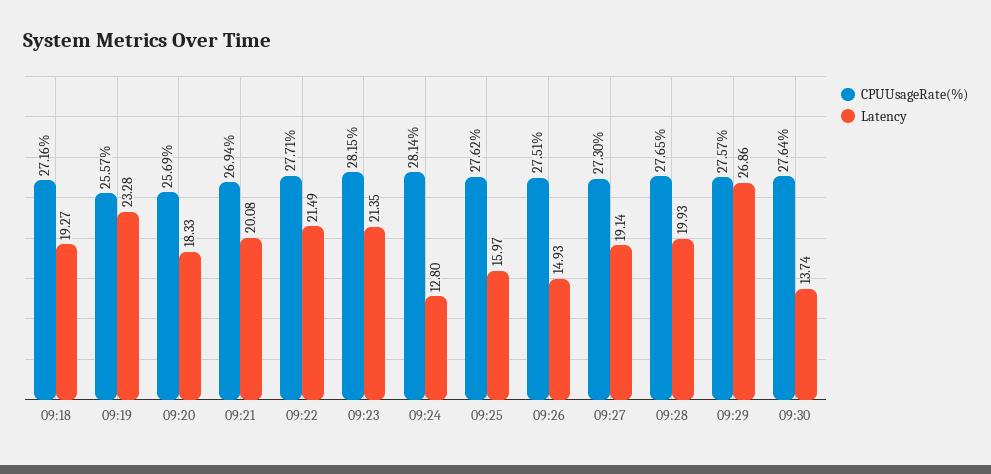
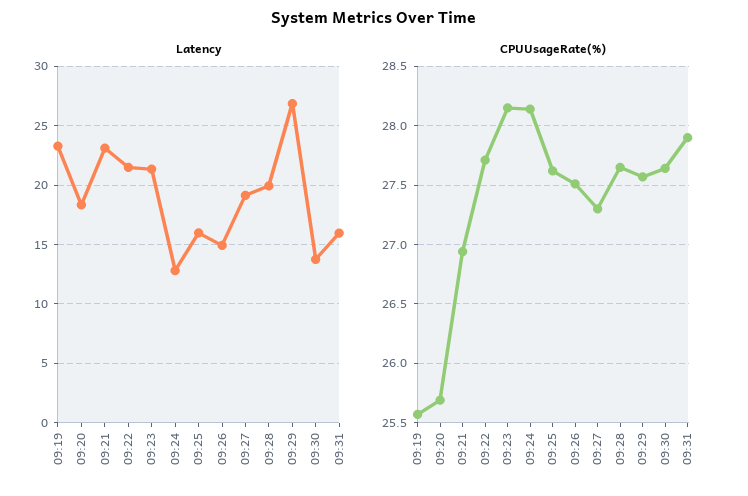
CPUUsageRate(%), 09:18: 27.16 -> none
Latency, 09:18: 19.27 -> none
Latency, 09:21: 20.08 -> 23
Latency, 09:31: none -> 16
CPUUsageRate(%), 09:31: none -> 27.9

